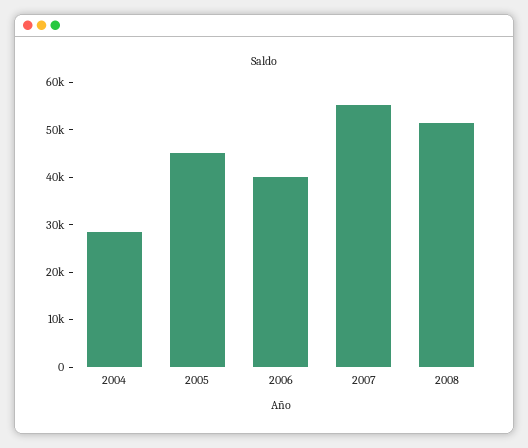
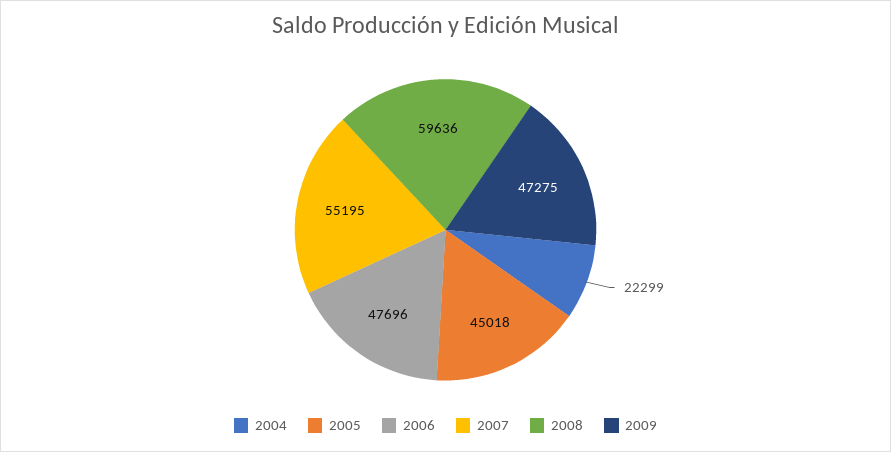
2004: 28000 -> 22299
2006: 40000 -> 47696
2008: 52000 -> 59636
2009: none -> 47275

